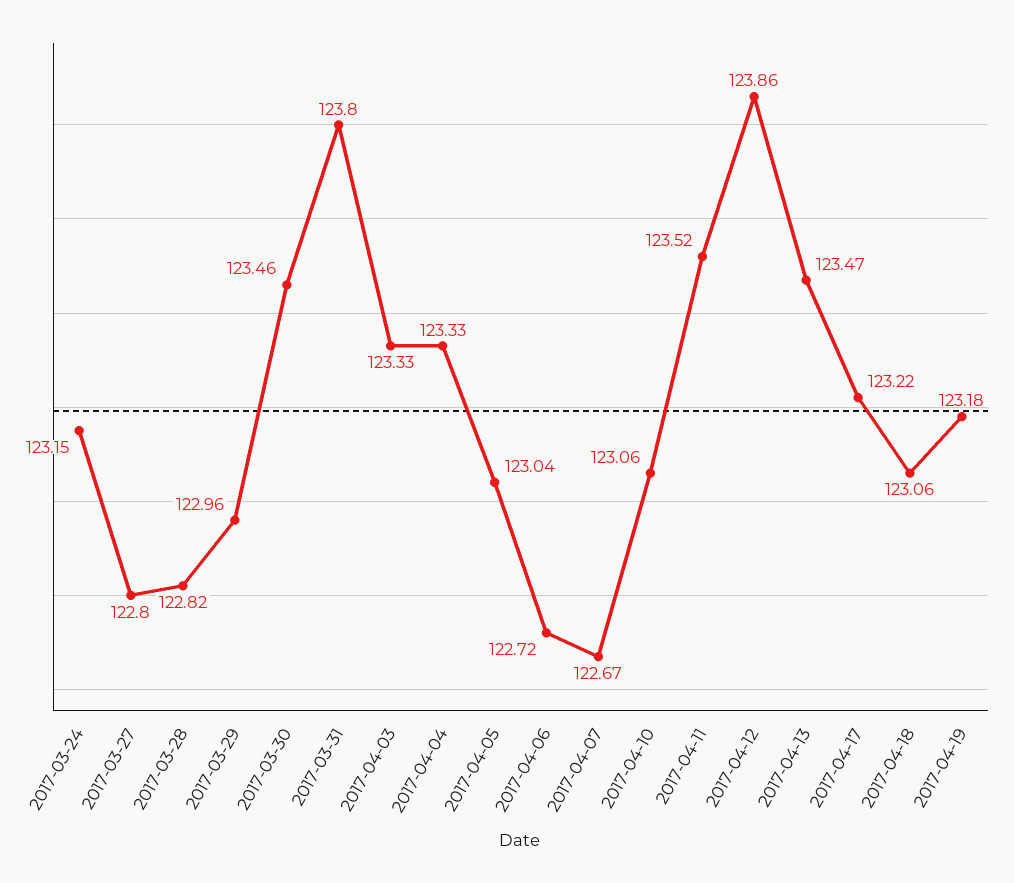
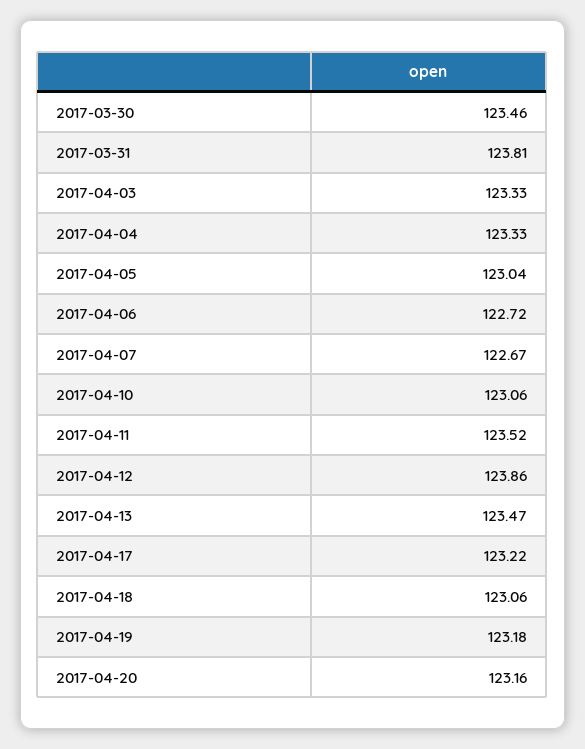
2017-03-24: 123.15 -> none
2017-03-27: 122.8 -> none
2017-03-28: 122.82 -> none
2017-03-29: 122.96 -> none
2017-03-31: 123.8 -> 123.81
2017-04-20: none -> 123.16

